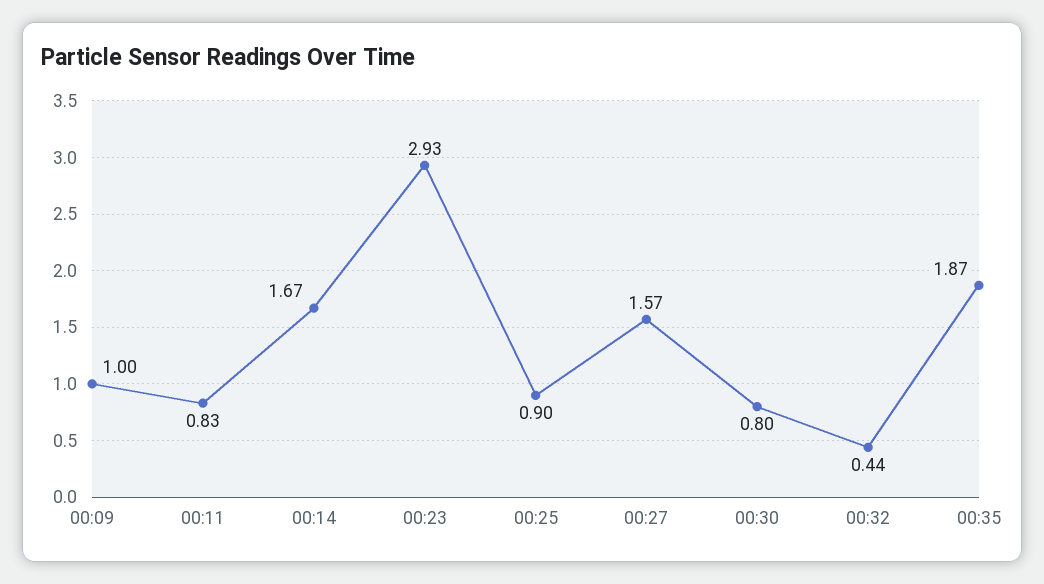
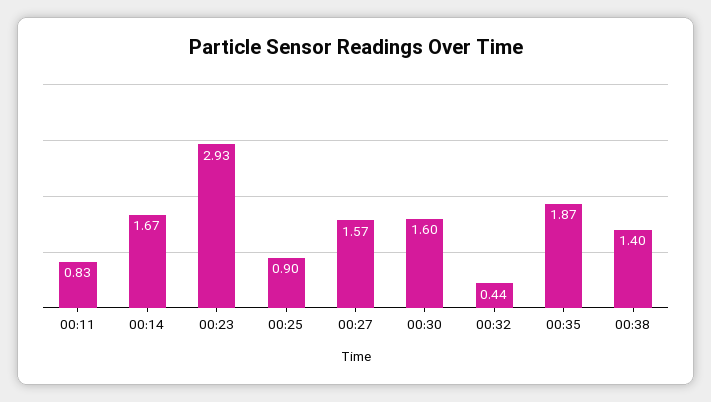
00:09: 1 -> none
00:30: 0.8 -> 1.6
00:38: none -> 1.4

